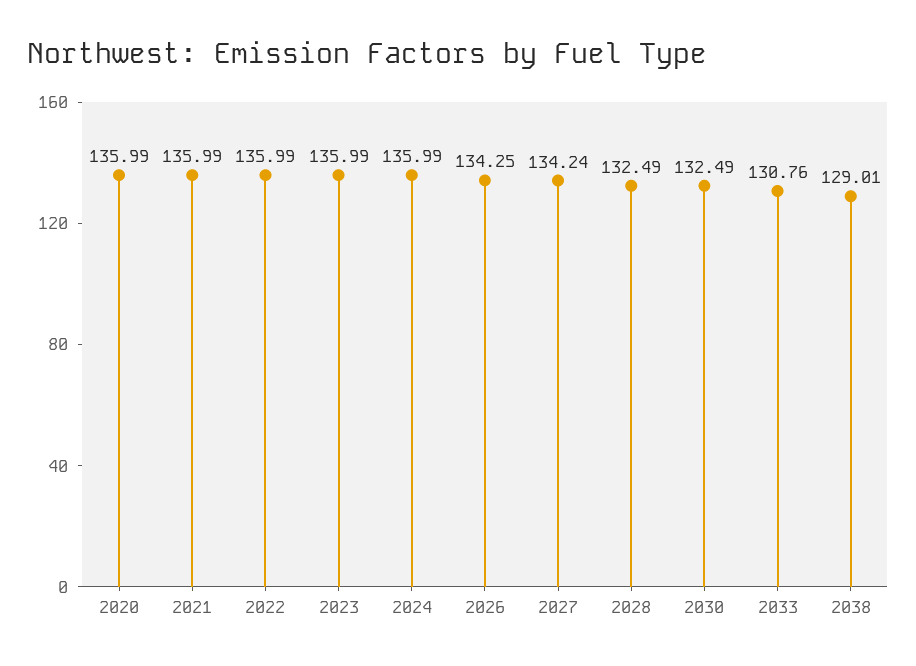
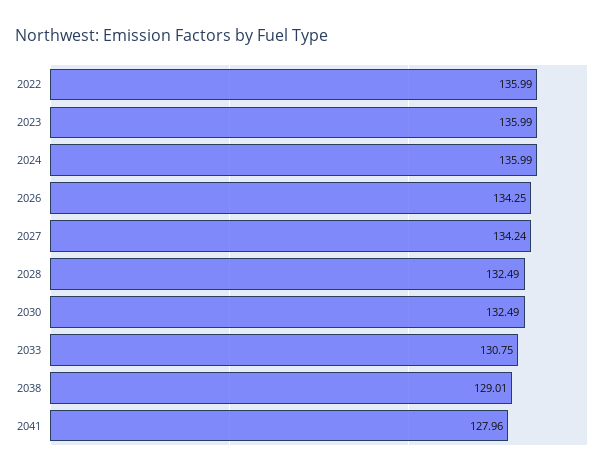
2020: 135.99 -> none
2021: 135.99 -> none
2033: 130.76 -> 130.75
2041: none -> 127.96

